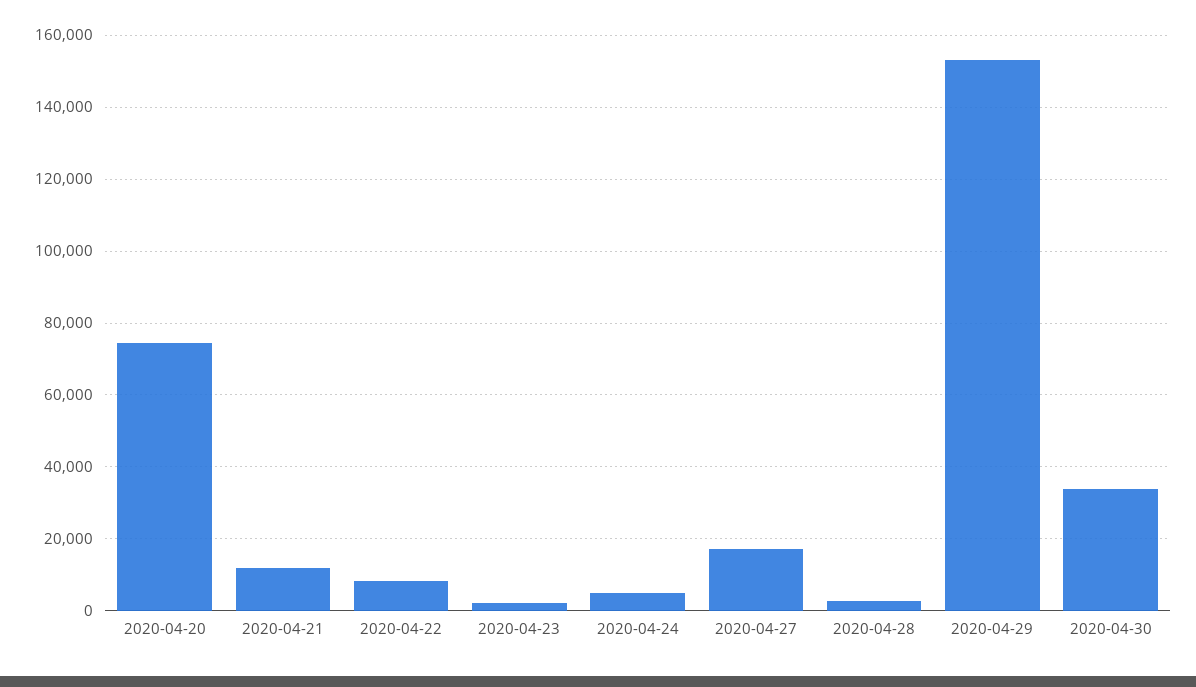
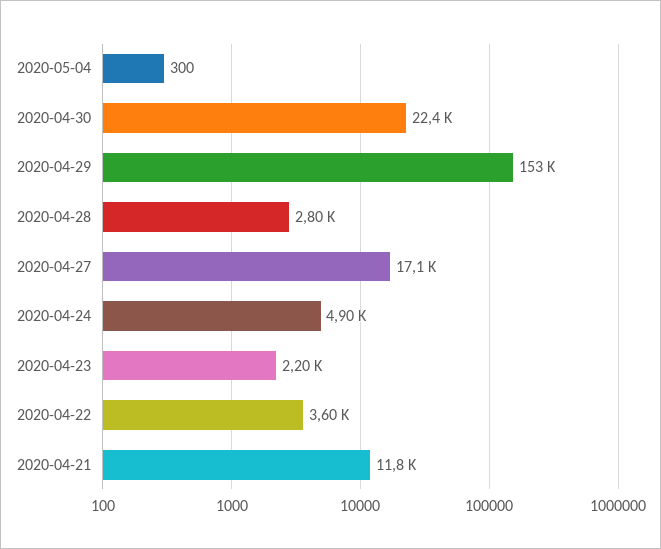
2020-04-20: 74000 -> none
2020-04-22: 8000 -> 3600
2020-04-30: 34000 -> 22400
2020-05-04: none -> 300

